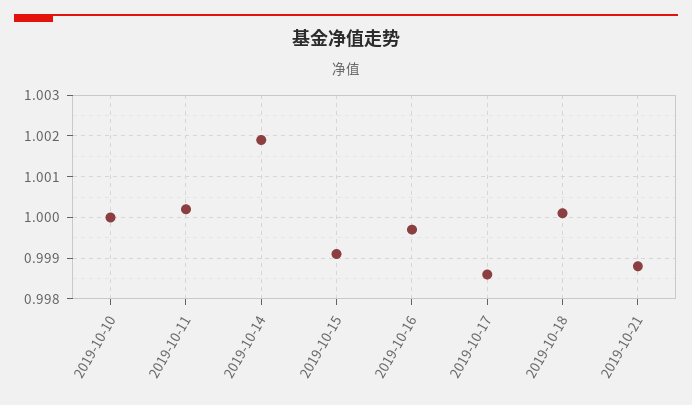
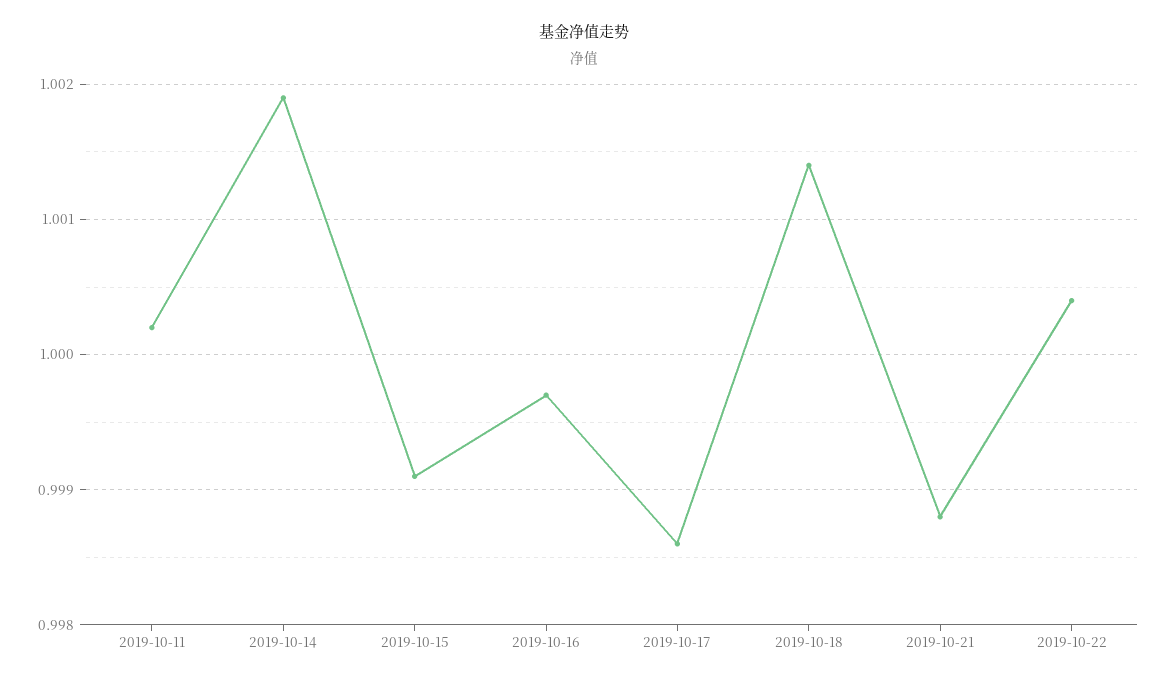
2019-10-10: 1 -> none
2019-10-18: 1 -> 1.0014
2019-10-22: none -> 1.0004

